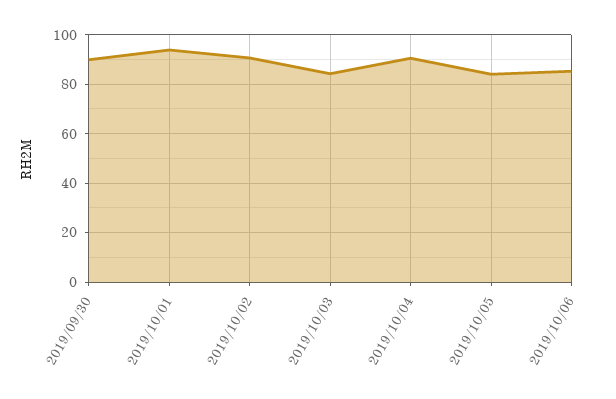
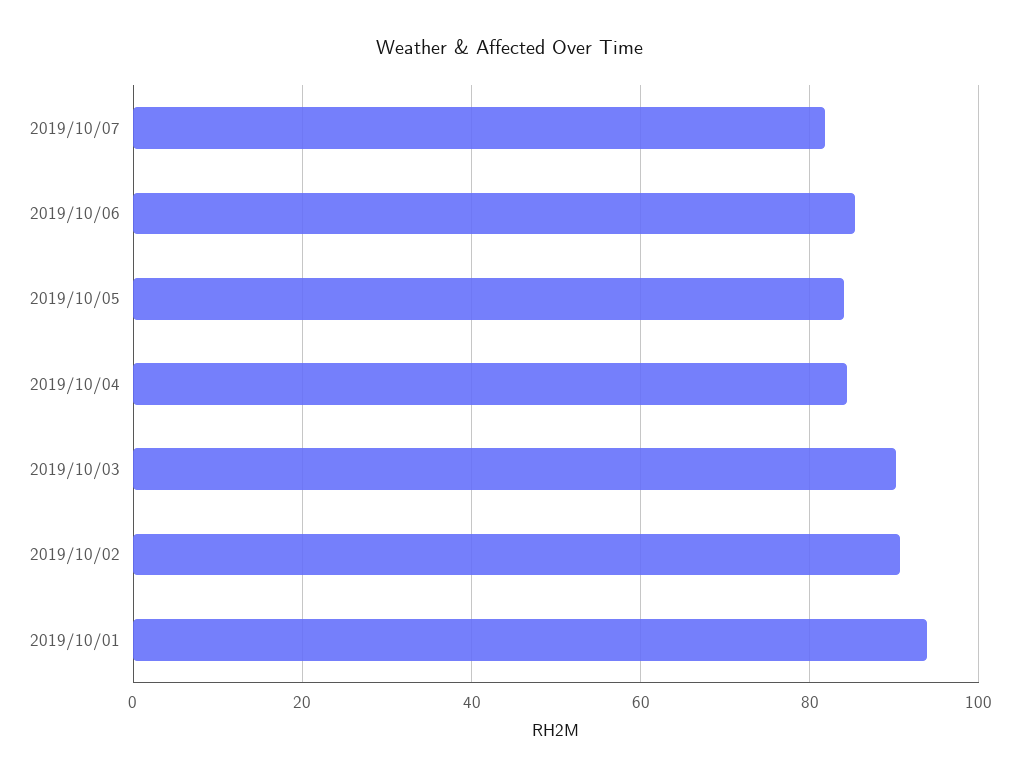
2019/09/30: 90 -> none
2019/10/03: 85 -> 90
2019/10/04: 90 -> 84
2019/10/07: none -> 82

